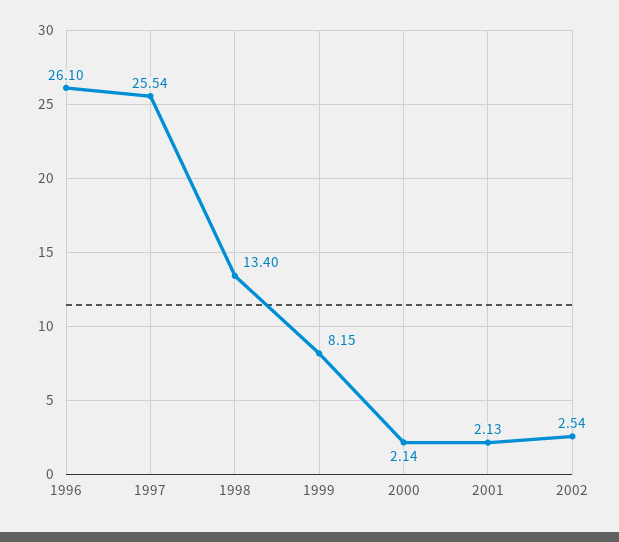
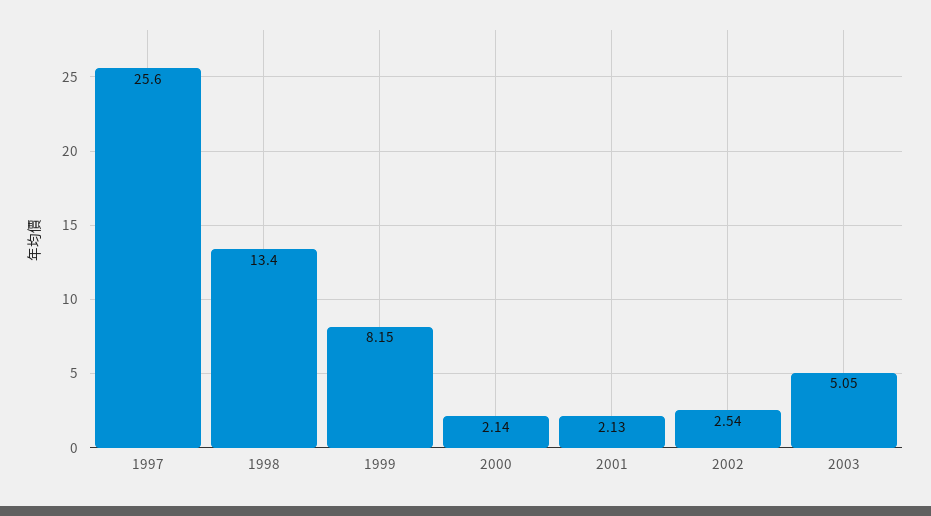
1996: 26.1 -> none
1997: 25.54 -> 25.6
2003: none -> 5.05

